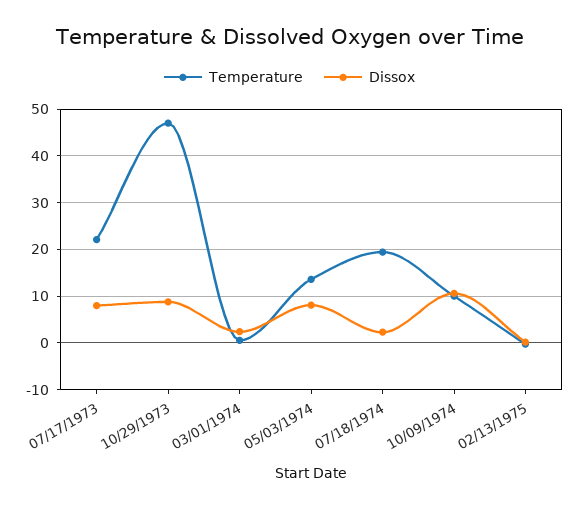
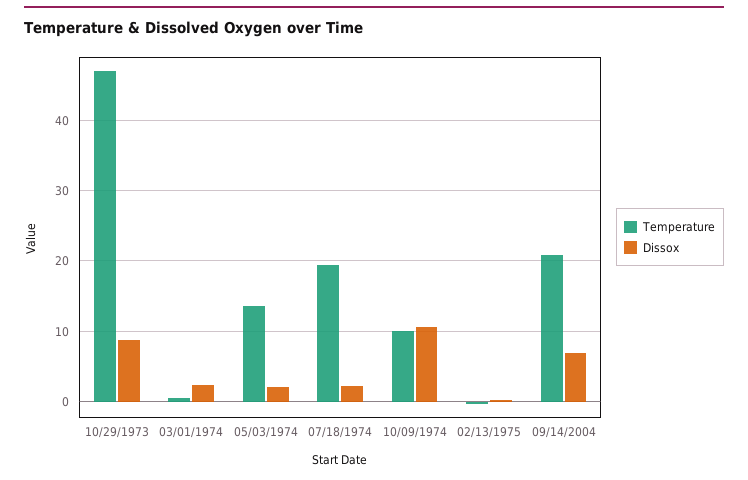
Temperature, 07/17/1973: 22 -> none
Dissox, 07/17/1973: 8 -> none
Dissox, 05/03/1974: 8 -> 2
Temperature, 09/14/2004: none -> 21
Dissox, 09/14/2004: none -> 7

